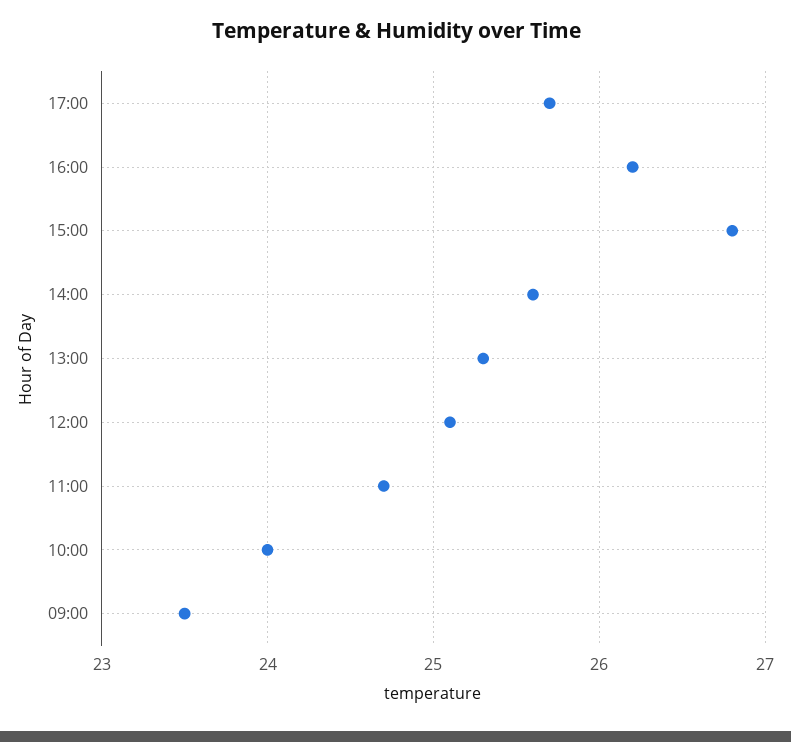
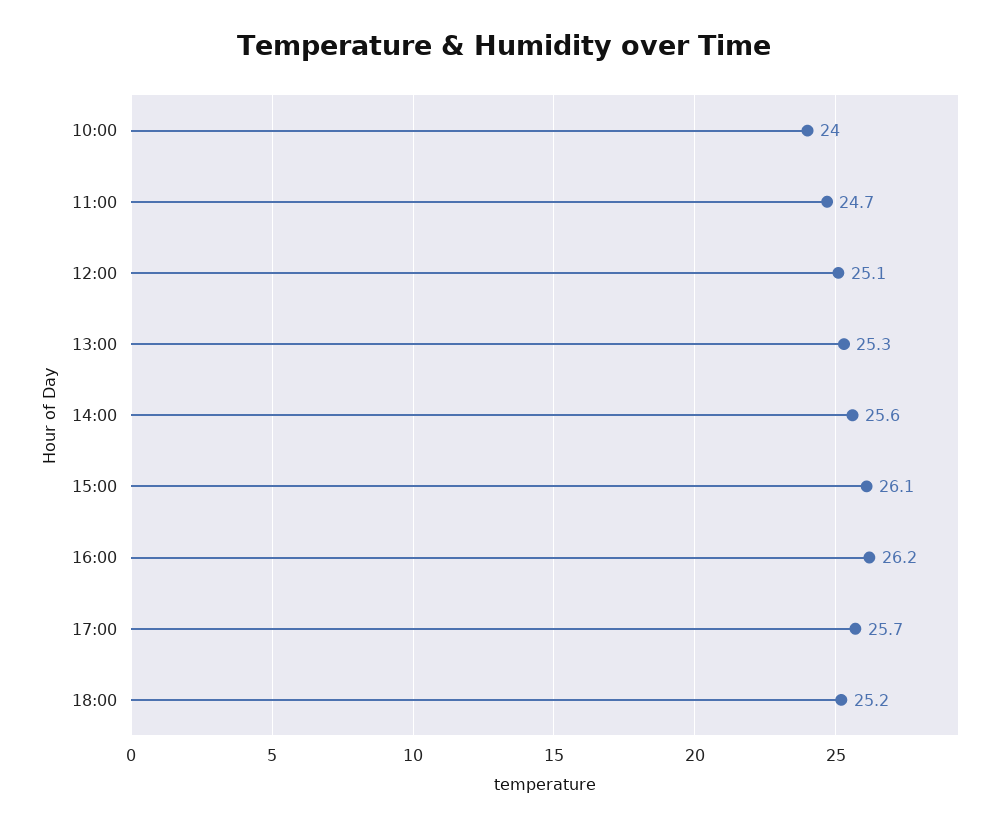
15:00: 26.8 -> 26.1
09:00: 23.5 -> none
18:00: none -> 25.2

